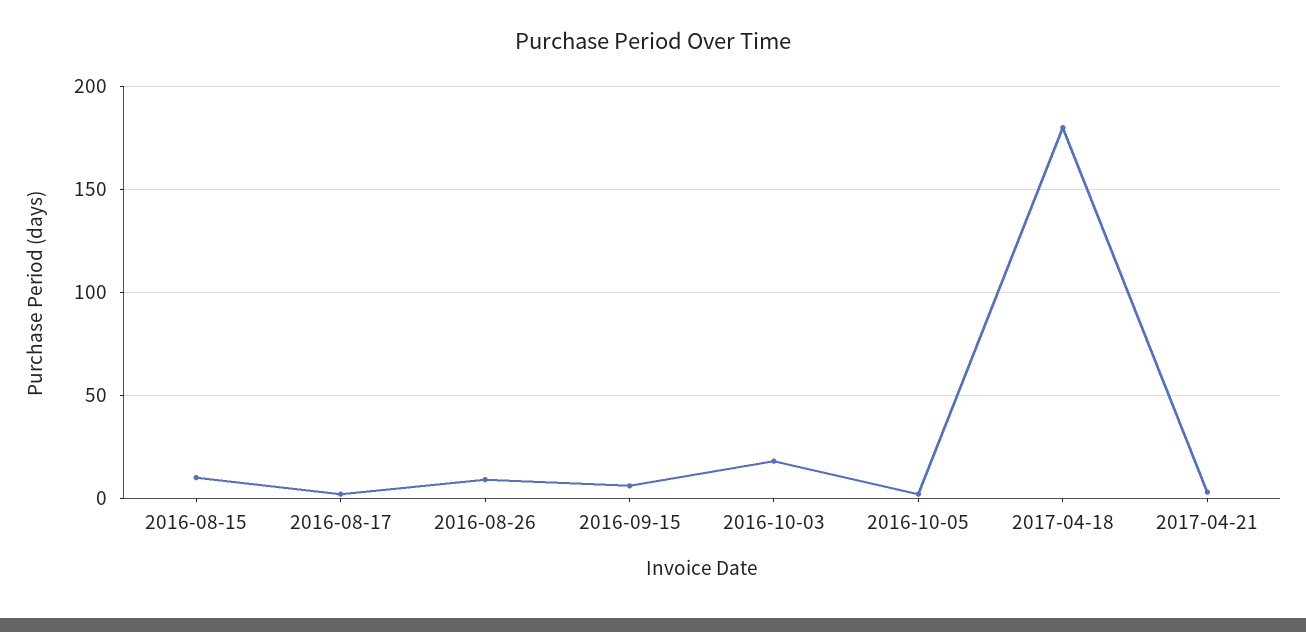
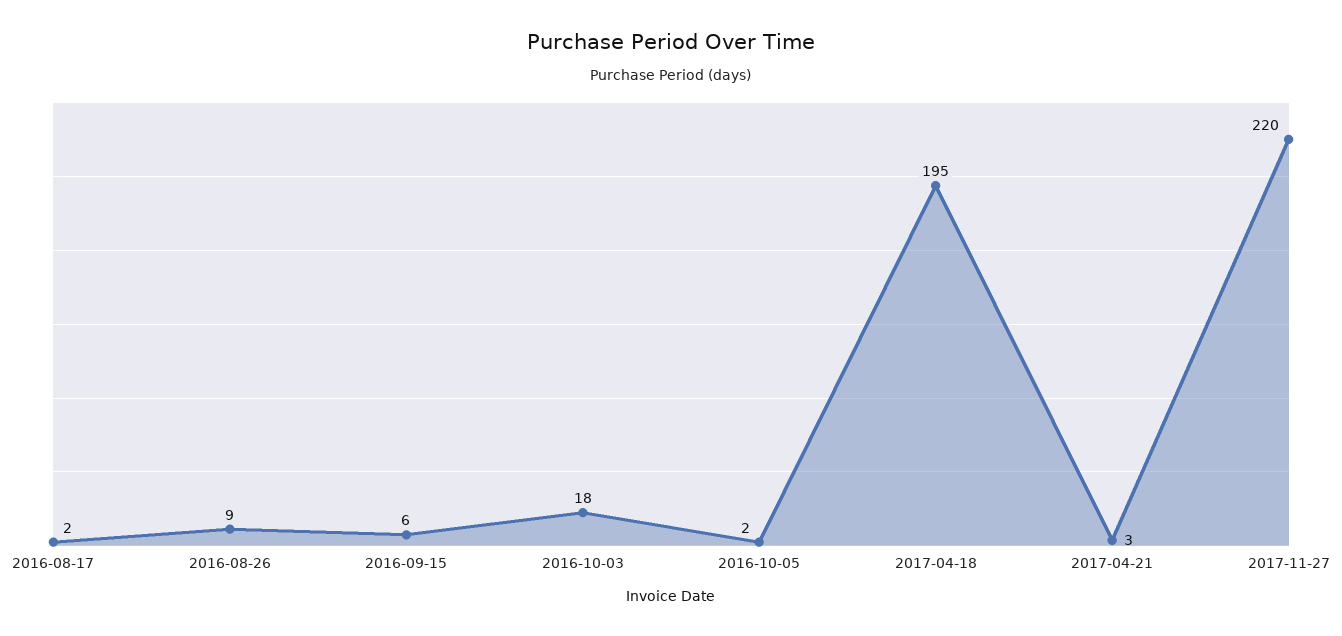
2016-08-15: 10 -> none
2017-04-18: 180 -> 195
2017-11-27: none -> 220

